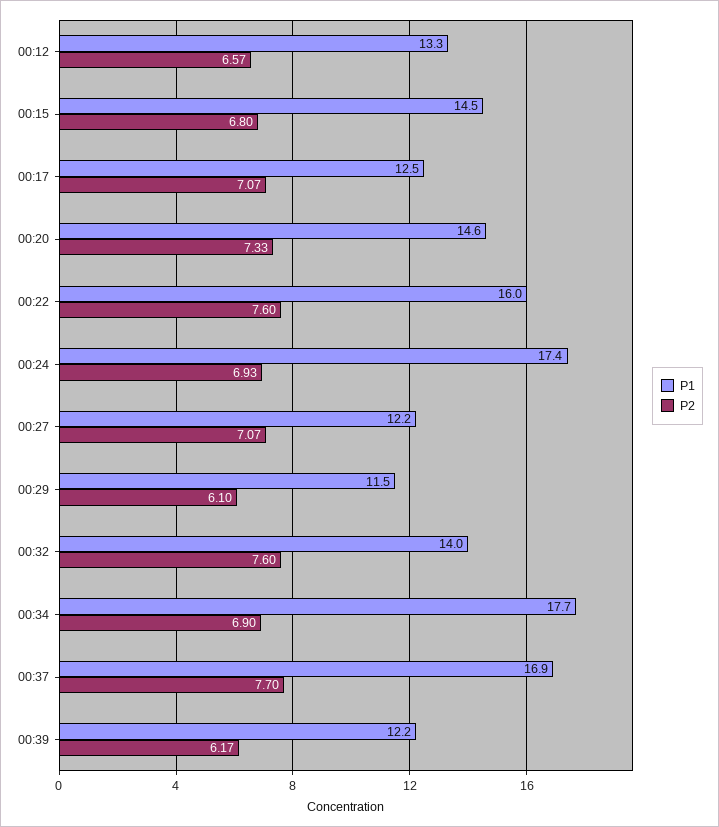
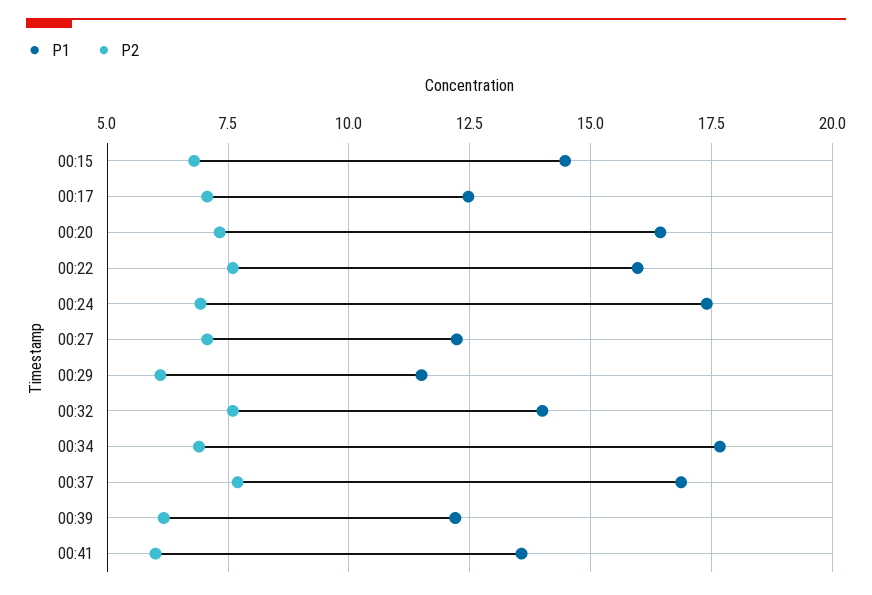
P1, 00:12: 13.3 -> none
P2, 00:12: 6.57 -> none
P1, 00:20: 14.6 -> 16.5
P1, 00:41: none -> 13.5
P2, 00:41: none -> 6

